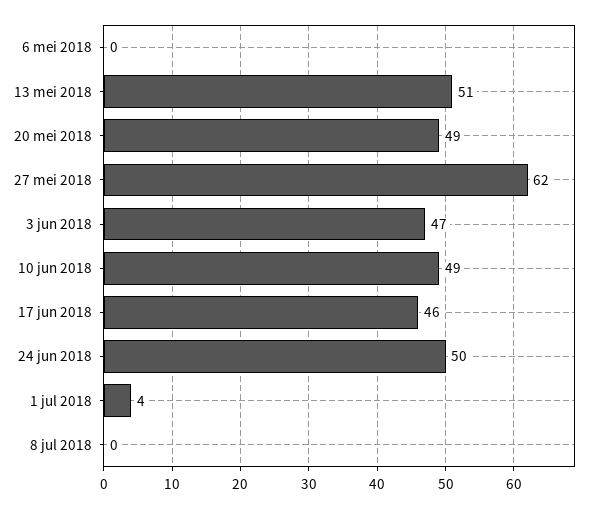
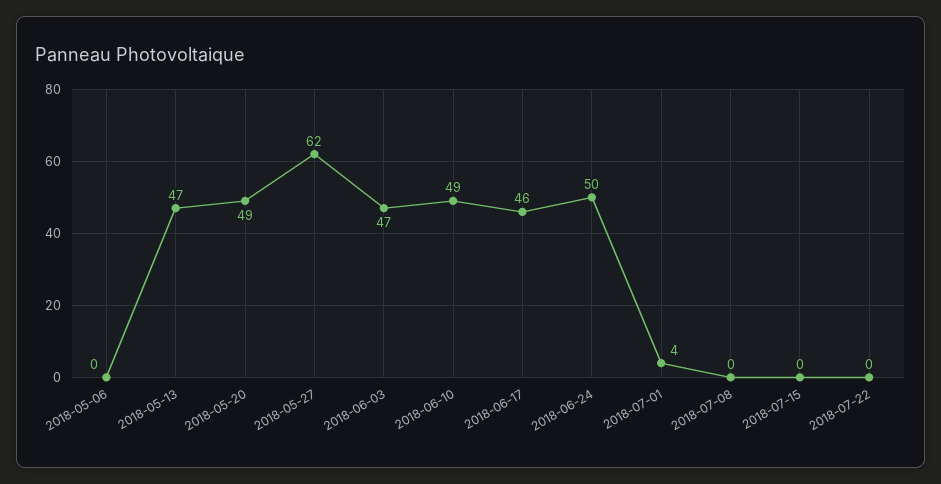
13 mei 2018: 51 -> 47
2018-07-15: none -> 0
2018-07-22: none -> 0

